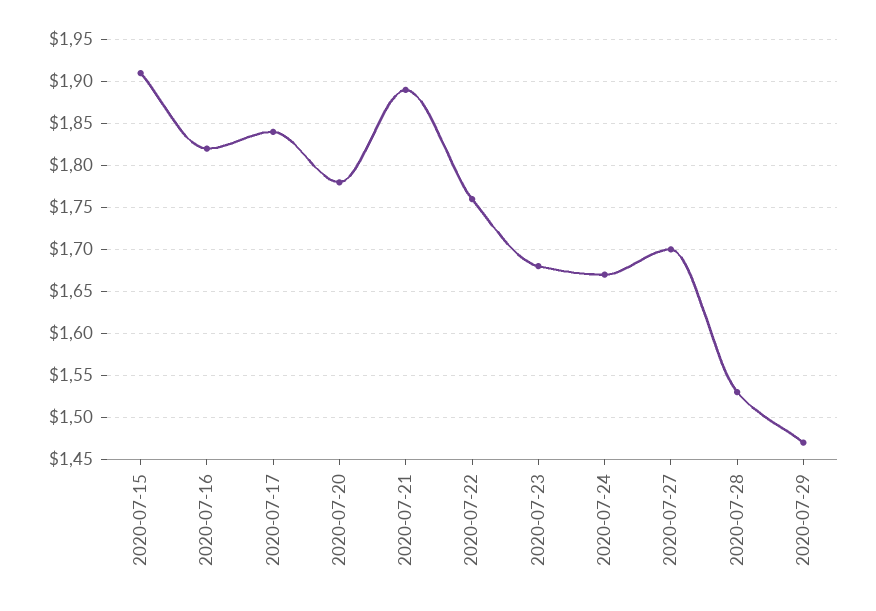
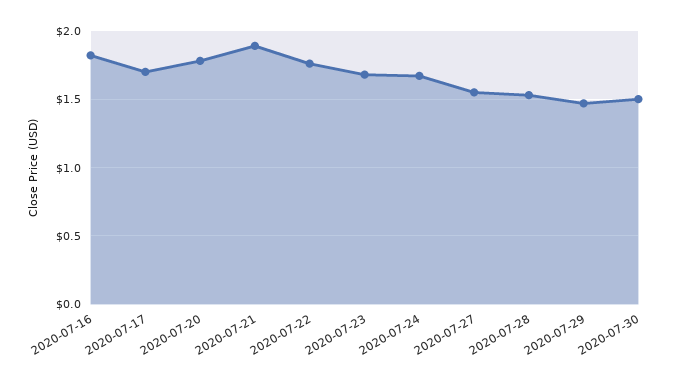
2020-07-15: 1.91 -> none
2020-07-17: 1.84 -> 1.7
2020-07-27: 1.7 -> 1.55
2020-07-30: none -> 1.5

